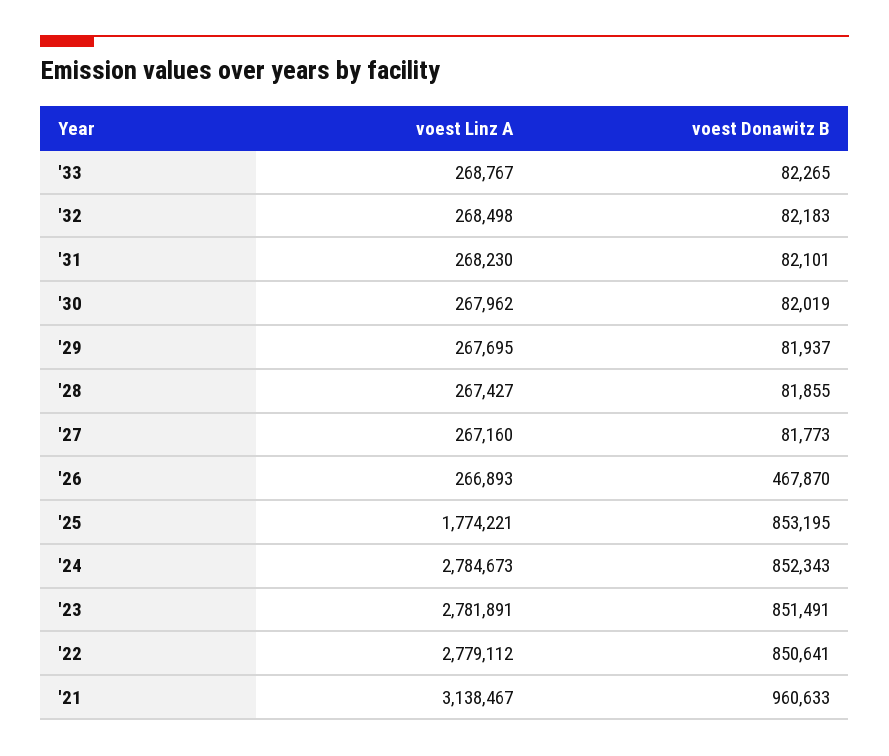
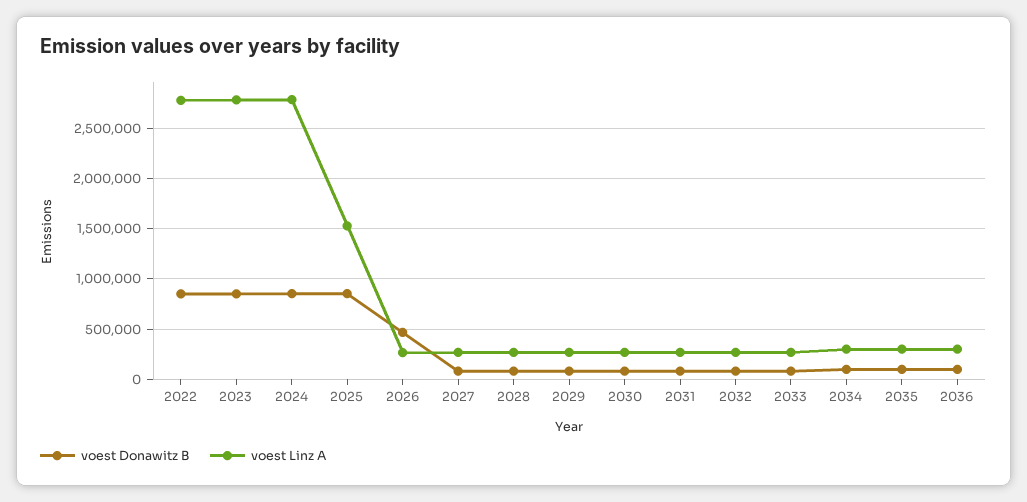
voest Linz A, '25: 1774221 -> 1500000
voest Linz A, '21: 3138467 -> none
voest Donawitz B, '21: 960633 -> none
voest Donawitz B, 2034: none -> 100000
voest Linz A, 2034: none -> 300000
voest Donawitz B, 2035: none -> 100000
voest Linz A, 2035: none -> 300000
voest Donawitz B, 2036: none -> 100000
voest Linz A, 2036: none -> 300000

